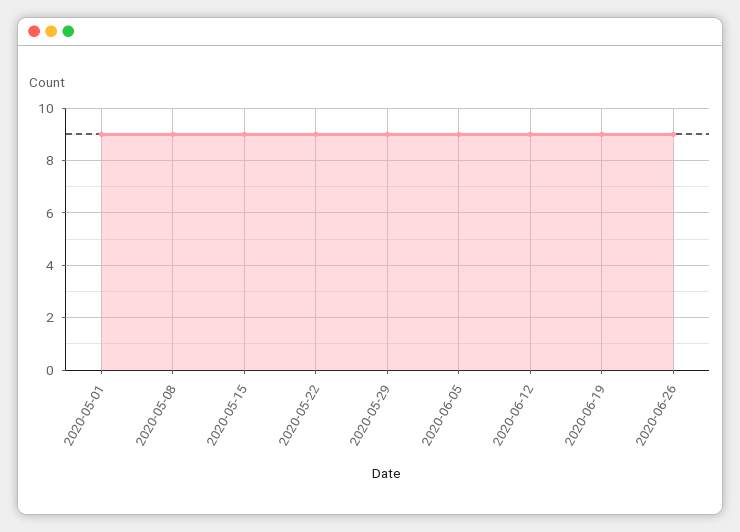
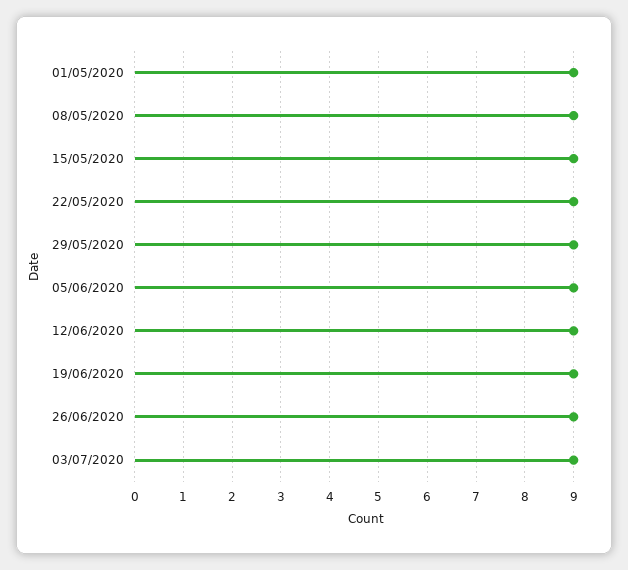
03/07/2020: none -> 9

